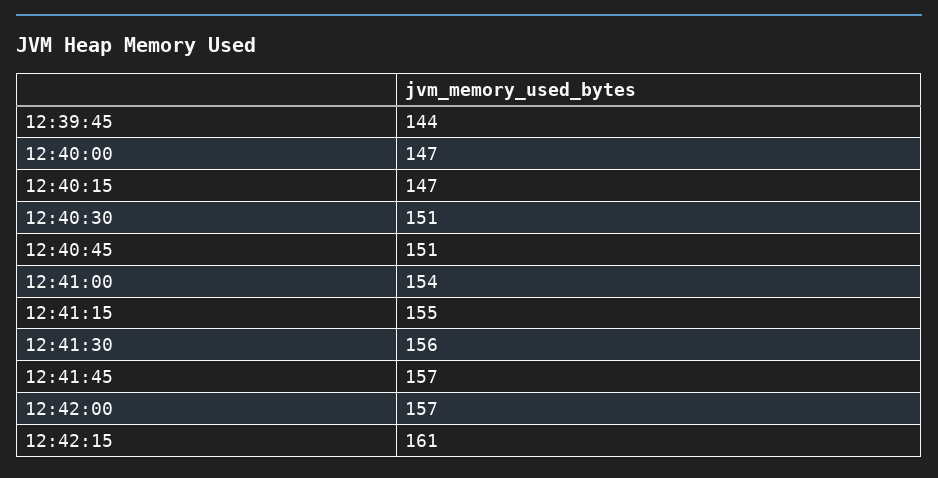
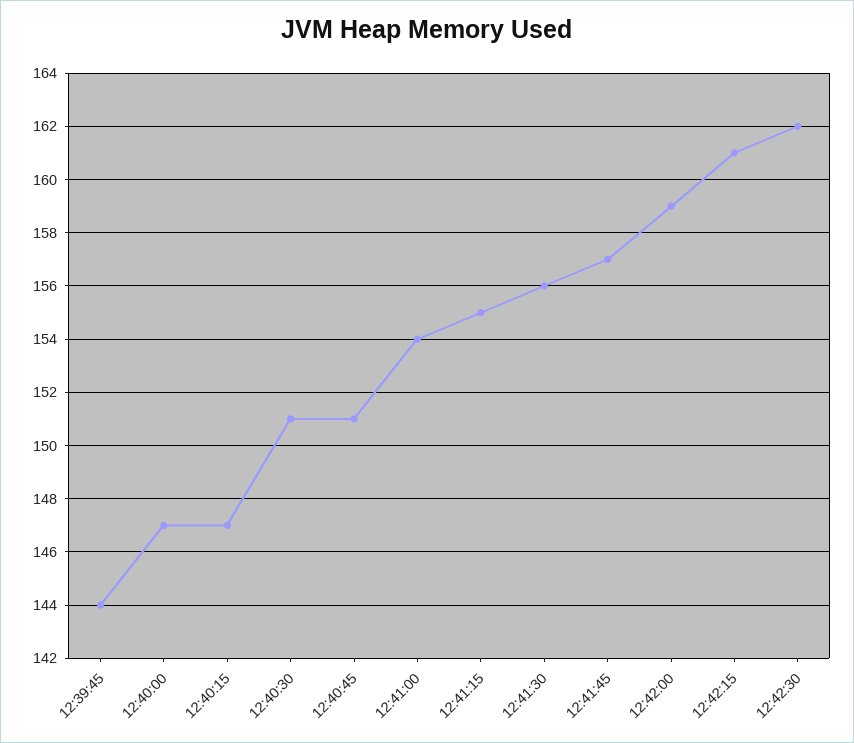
12:42:00: 157 -> 159
12:42:30: none -> 162

